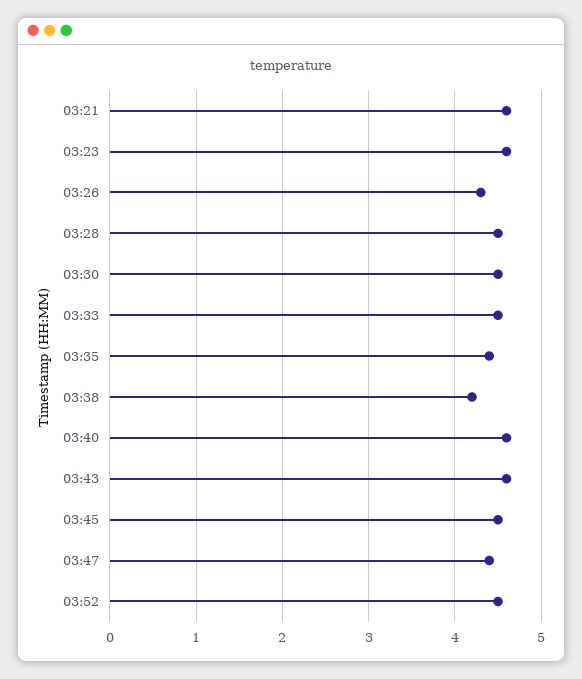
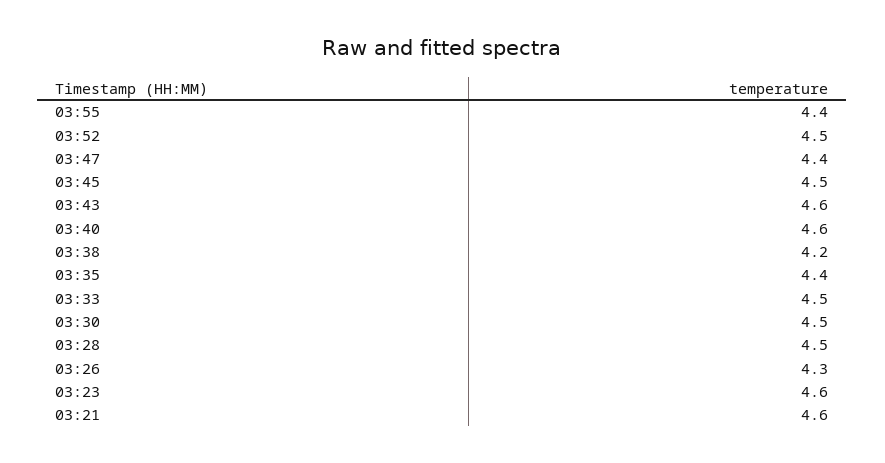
03:55: none -> 4.4

